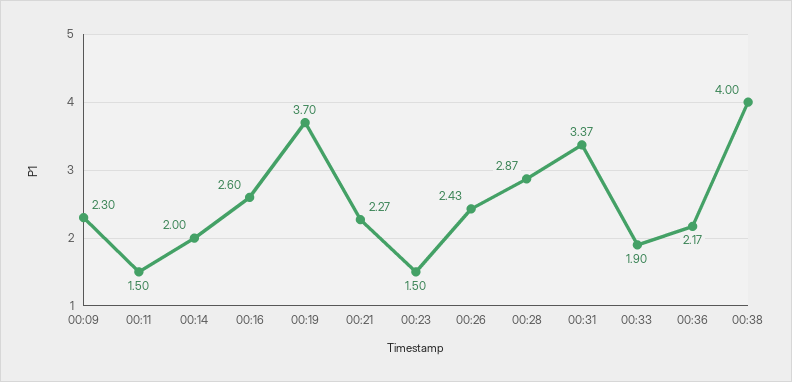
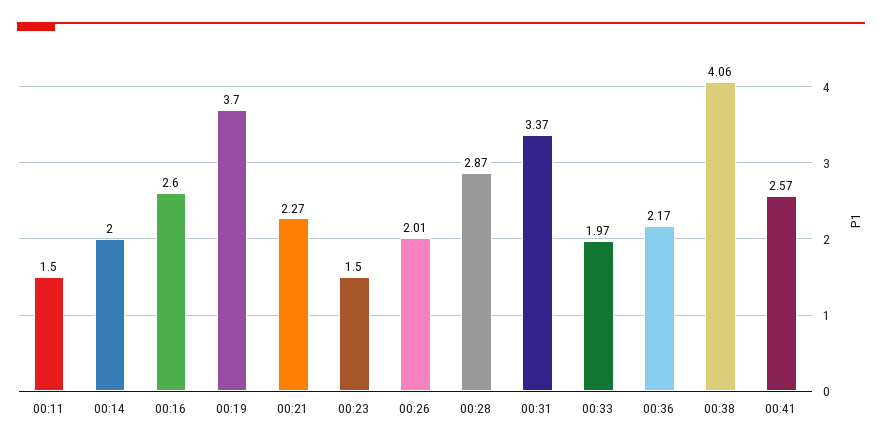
00:09: 2.3 -> none
00:26: 2.43 -> 2.01
00:33: 1.9 -> 1.97
00:38: 4 -> 4.06
00:41: none -> 2.57

